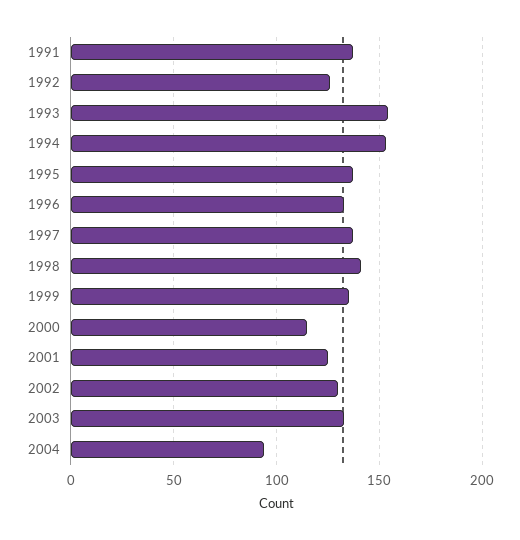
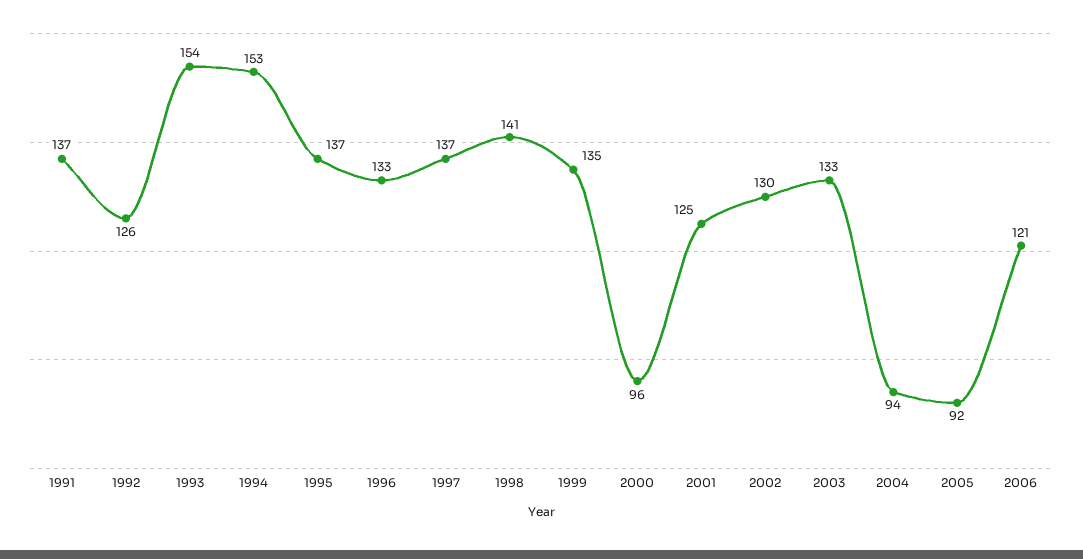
2000: 115 -> 96
2005: none -> 92
2006: none -> 121

